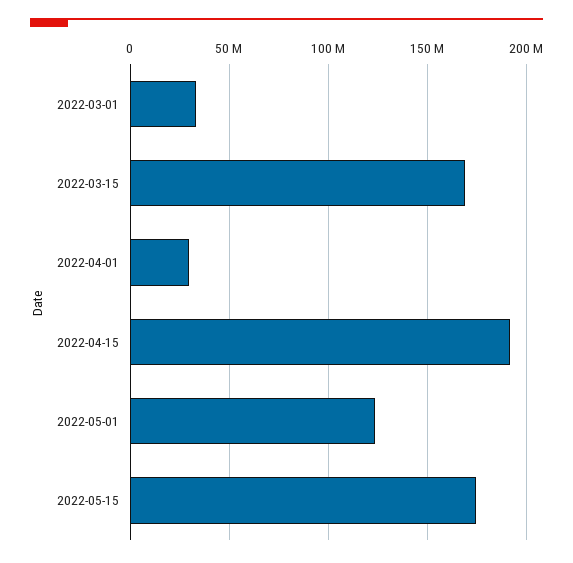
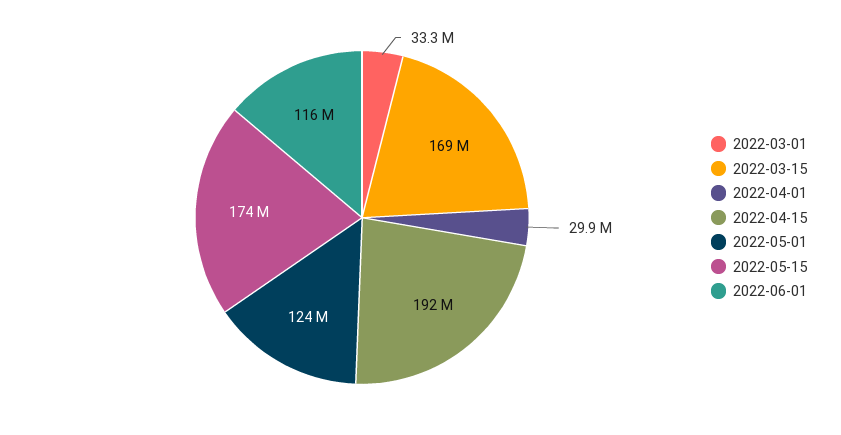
2022-06-01: none -> 116000000

